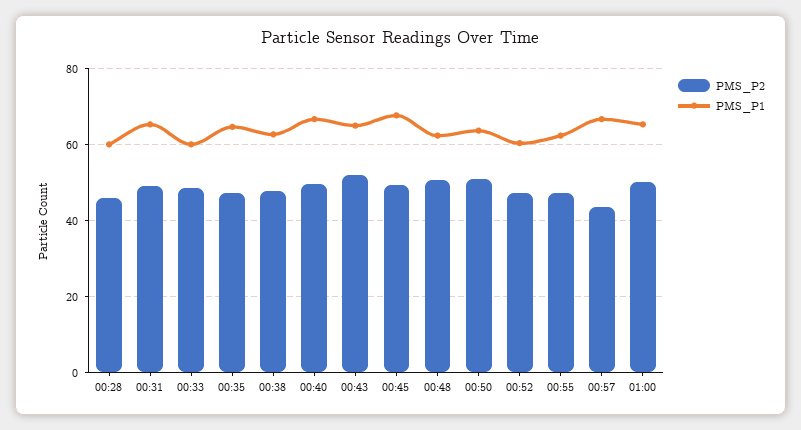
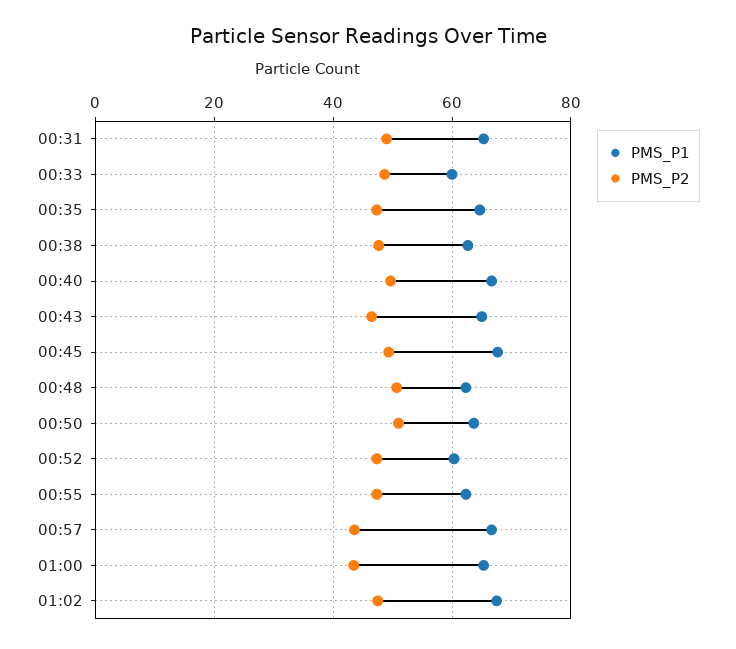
PMS_P2, 00:28: 46 -> none
PMS_P1, 00:28: 60 -> none
PMS_P2, 00:43: 52 -> 46
PMS_P2, 01:00: 50 -> 44
PMS_P1, 01:02: none -> 68
PMS_P2, 01:02: none -> 48

